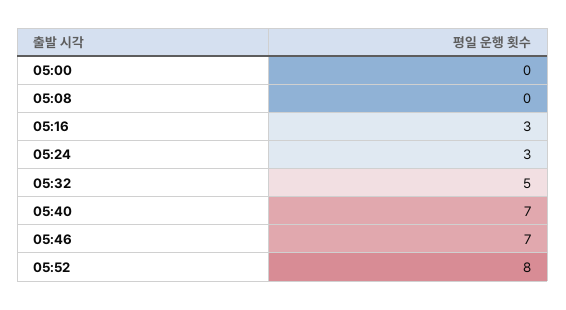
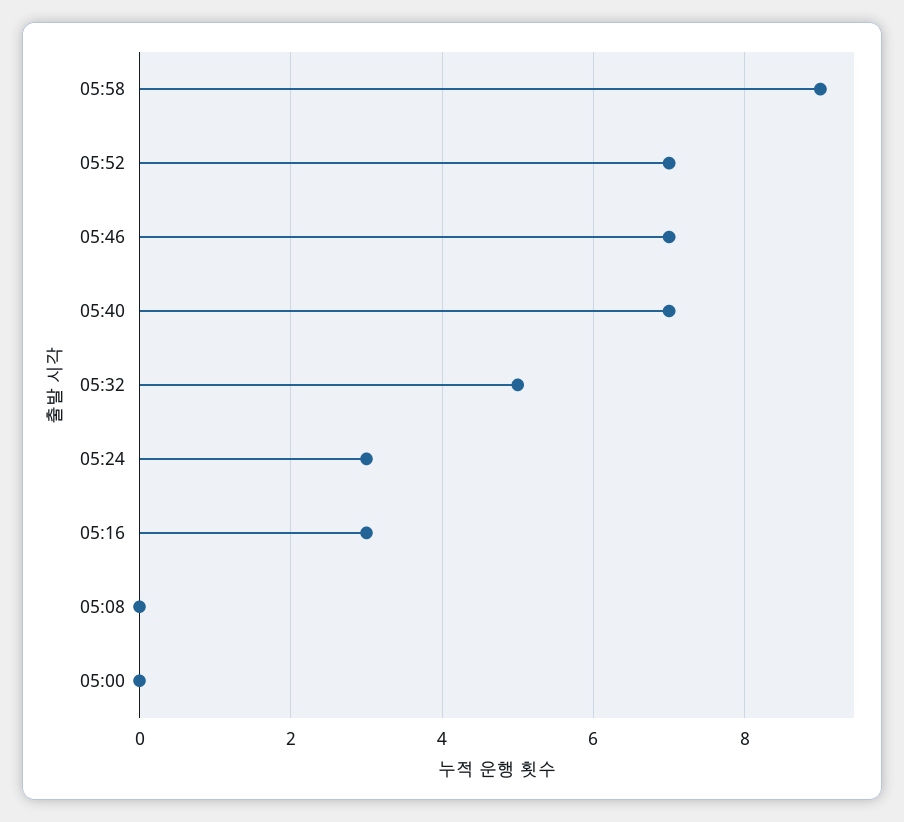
05:52: 8 -> 7
05:58: none -> 9

